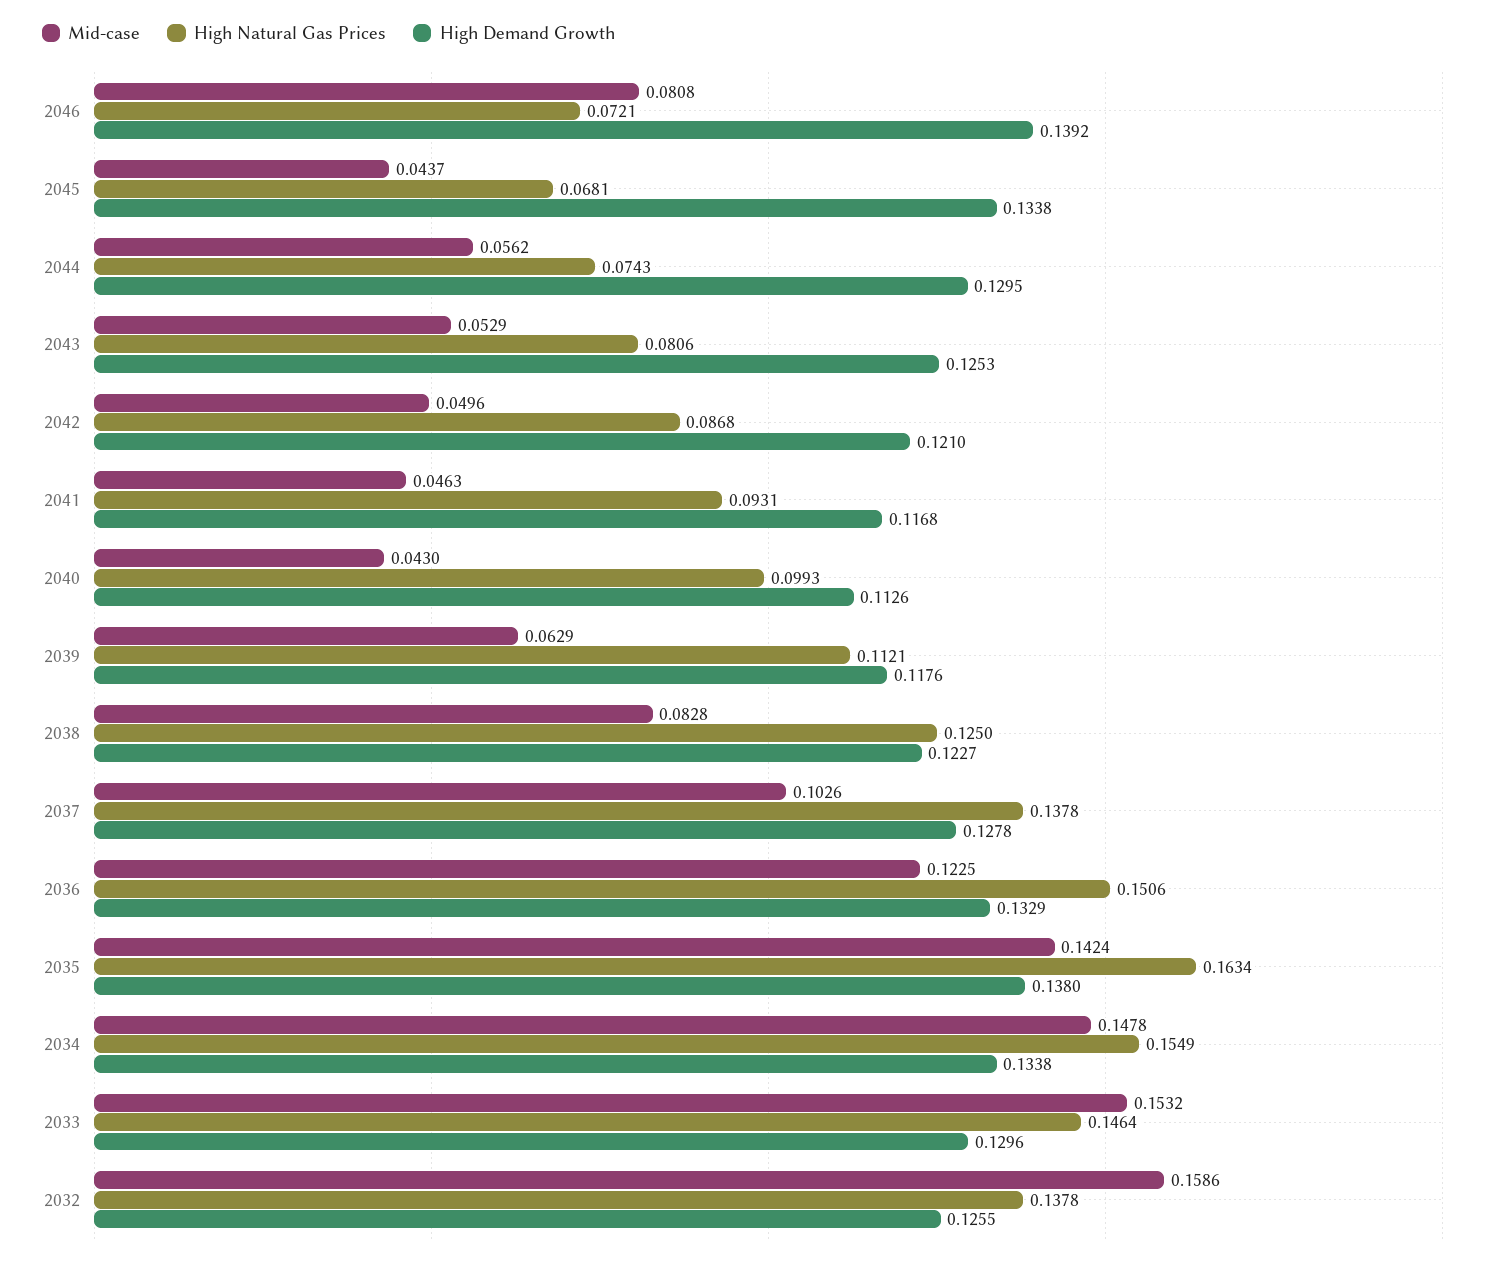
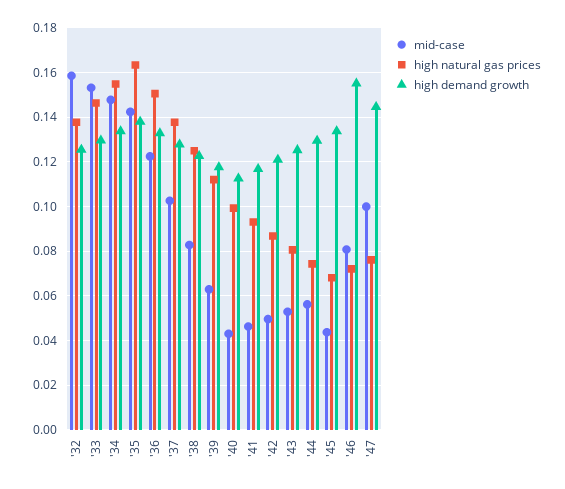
High Demand Growth, 2046: 0.1392 -> 0.155
Mid-case, '47: none -> 0.1
High Natural Gas Prices, '47: none -> 0.075
High Demand Growth, '47: none -> 0.145

